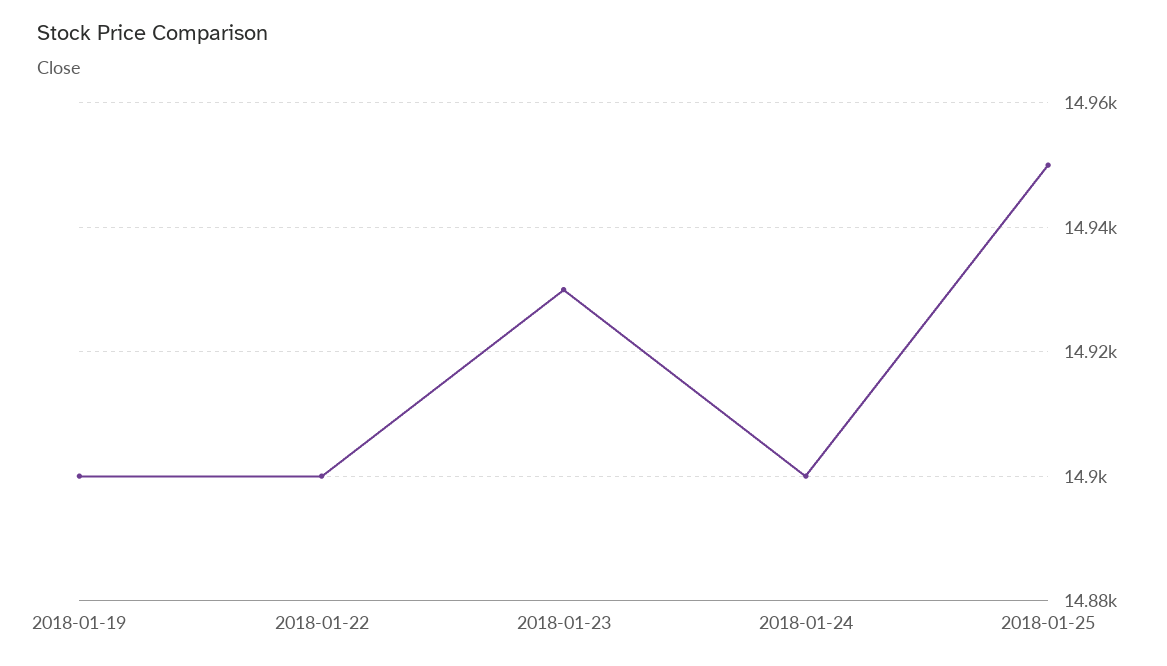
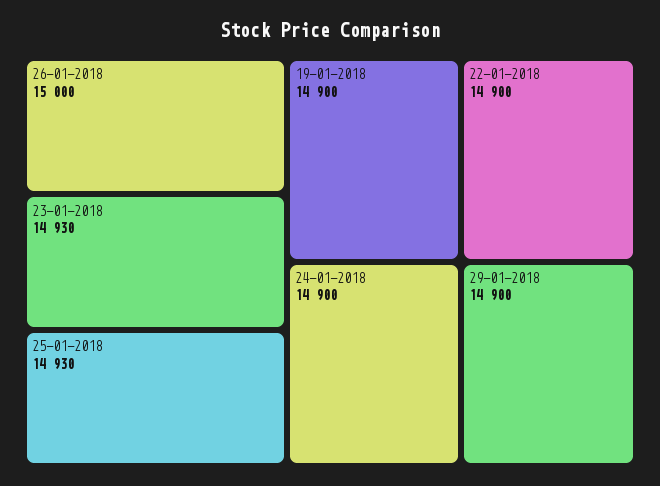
2018-01-25: 14950 -> 14930
26-01-2018: none -> 15000
29-01-2018: none -> 14900

